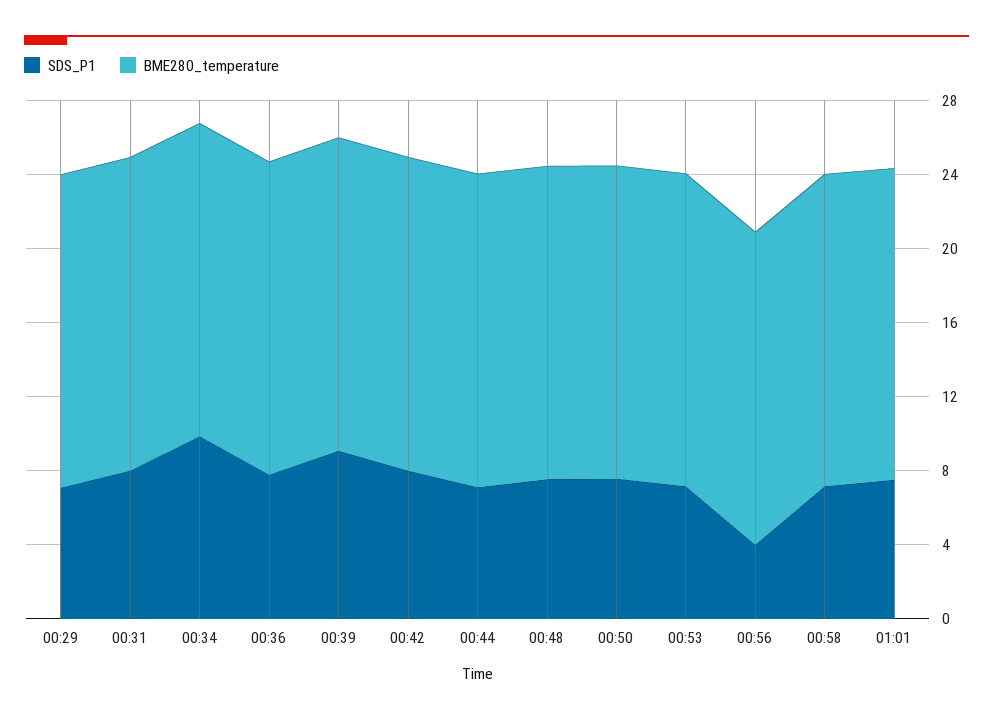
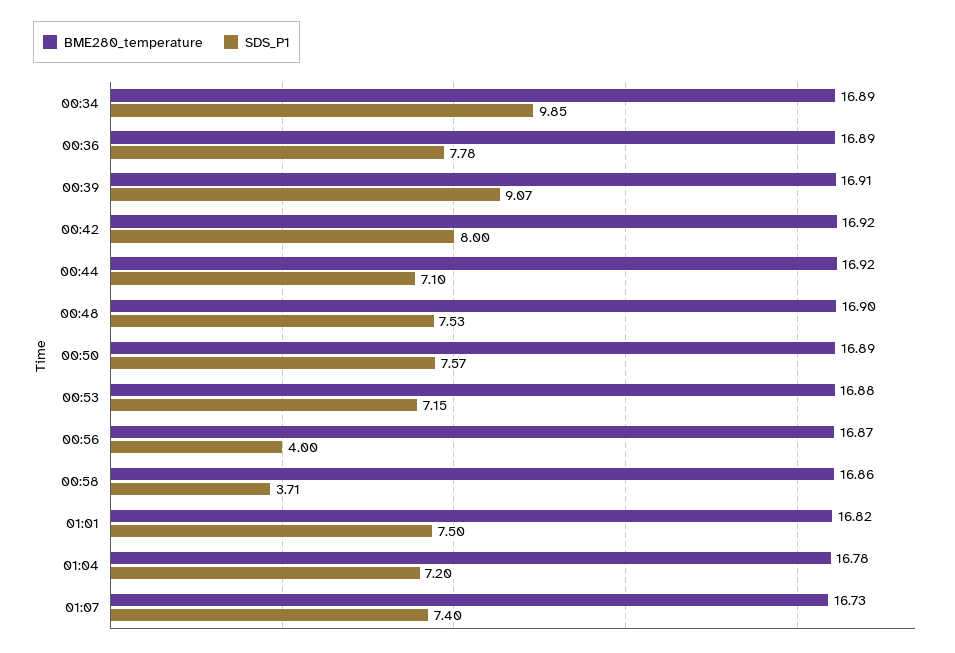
SDS_P1, 00:29: 7 -> none
BME280_temperature, 00:29: 17 -> none
SDS_P1, 00:31: 8 -> none
BME280_temperature, 00:31: 17 -> none
SDS_P1, 00:58: 7 -> 3.71
BME280_temperature, 01:04: none -> 16.78
SDS_P1, 01:04: none -> 7.2
BME280_temperature, 01:07: none -> 16.73
SDS_P1, 01:07: none -> 7.4

